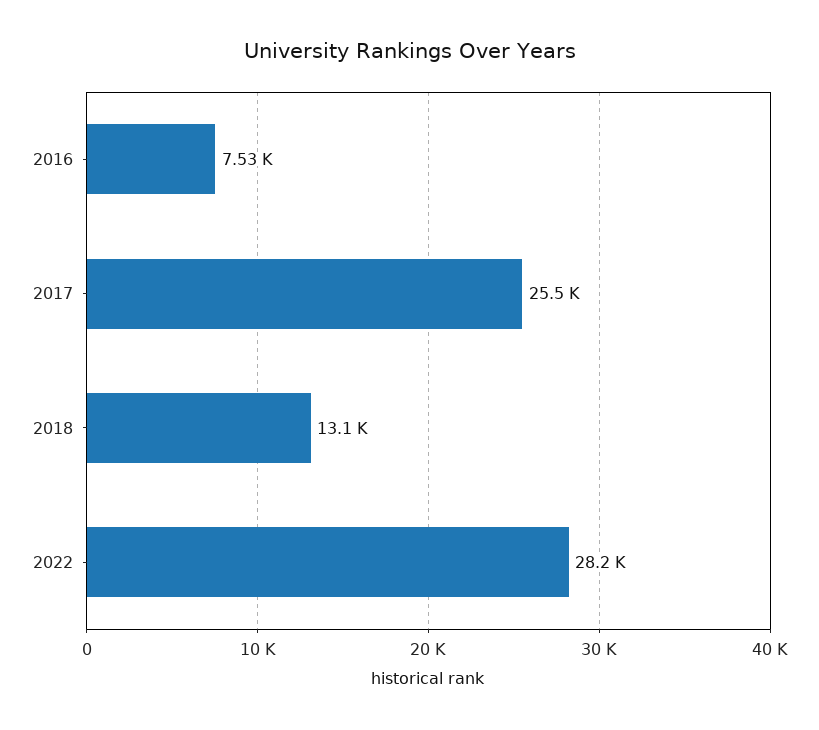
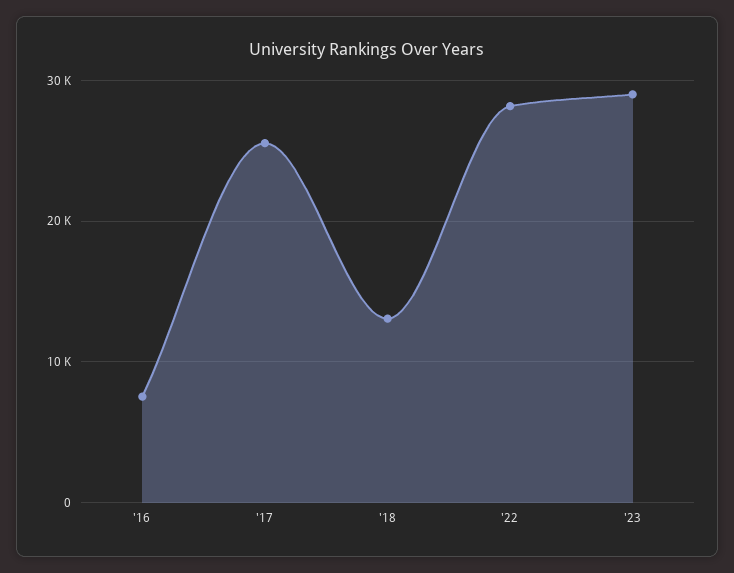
'23: none -> 29000

